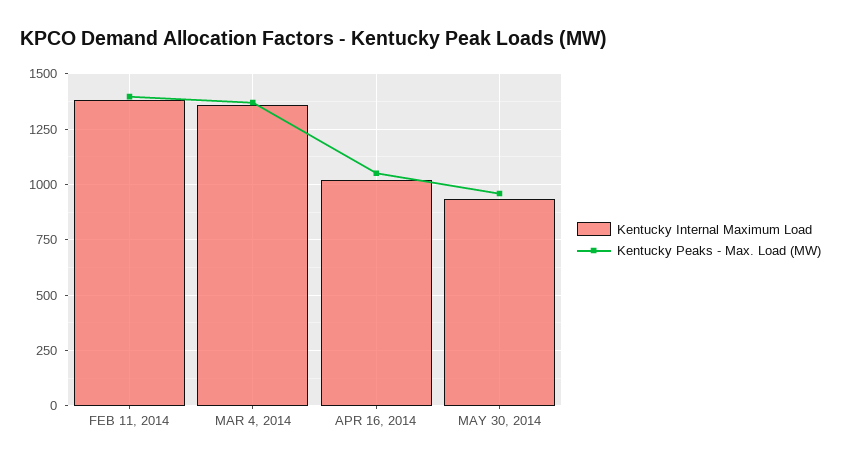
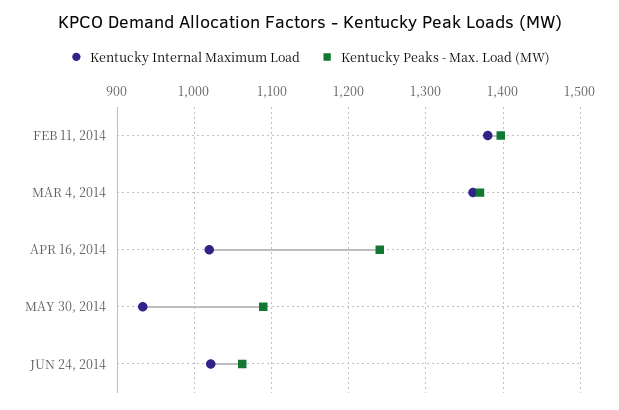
Kentucky Peaks - Max. Load (MW), APR 16, 2014: 1050 -> 1240
Kentucky Peaks - Max. Load (MW), MAY 30, 2014: 950 -> 1090
Kentucky Internal Maximum Load, JUN 24, 2014: none -> 1020
Kentucky Peaks - Max. Load (MW), JUN 24, 2014: none -> 1060

